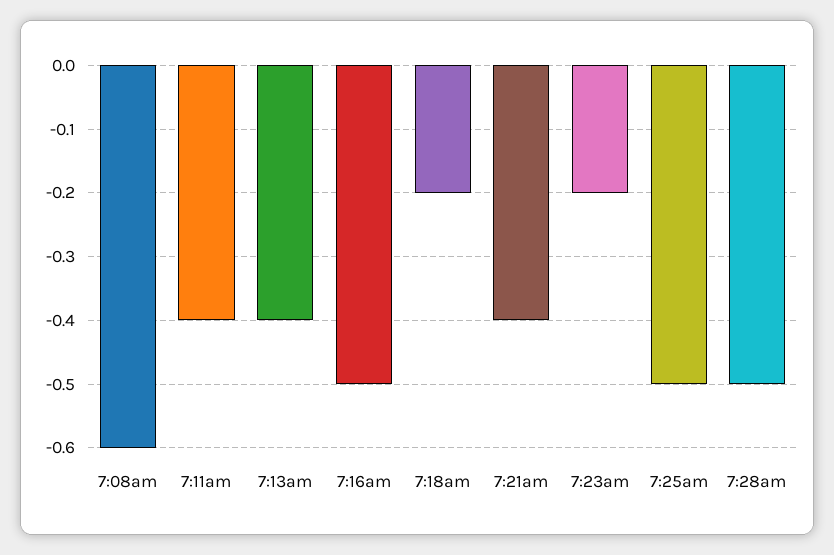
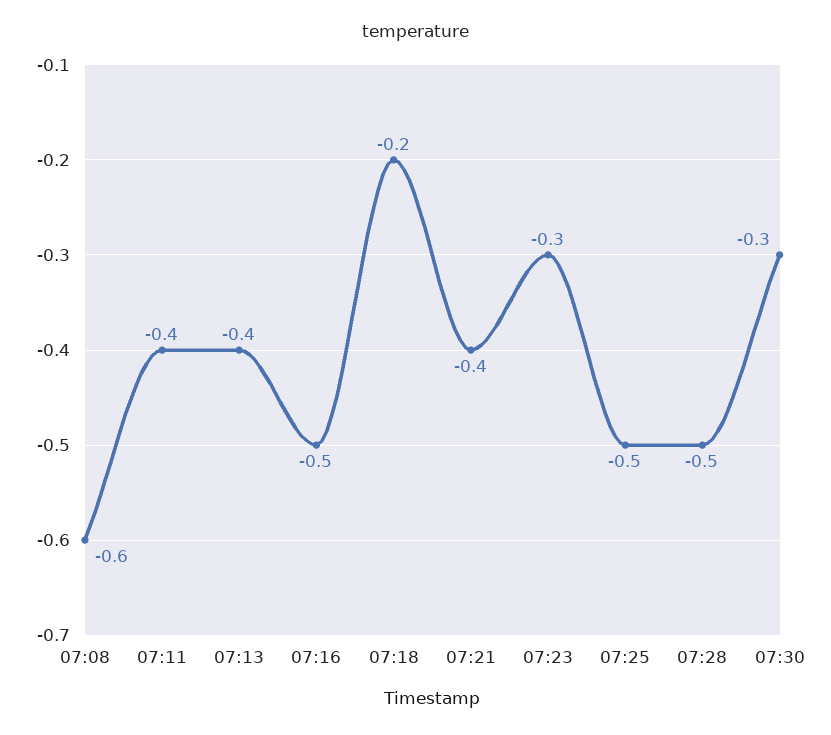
7:23am: -0.2 -> -0.3
07:30: none -> -0.3

